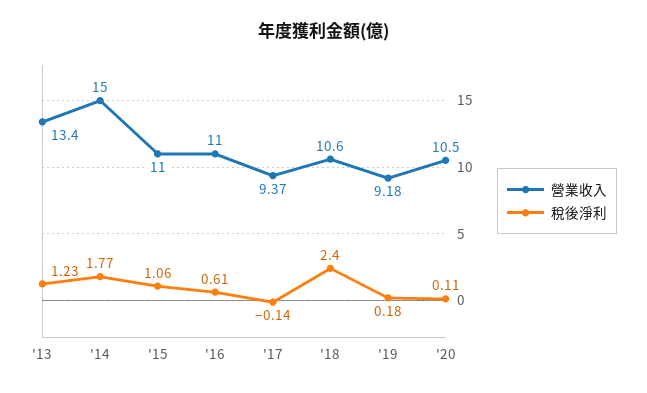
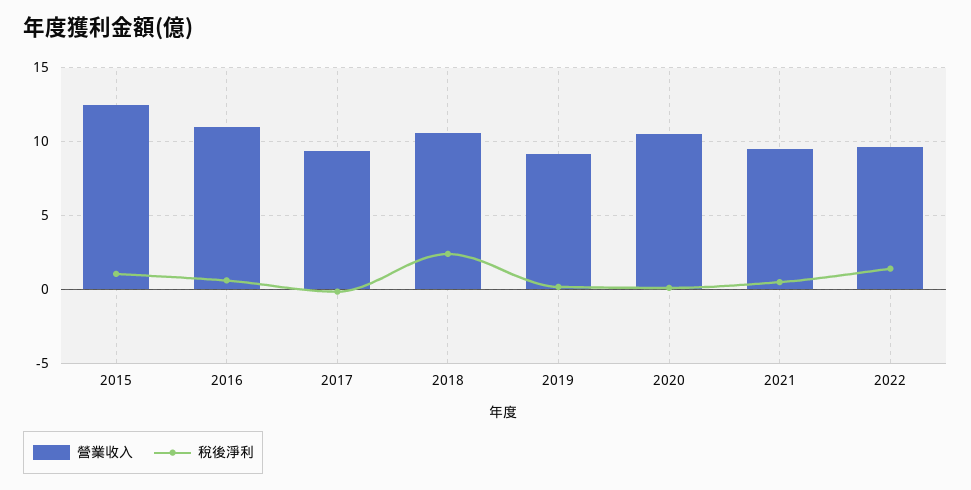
營業收入, '13: 13.4 -> none
稅後淨利, '13: 1.23 -> none
營業收入, '14: 15 -> none
稅後淨利, '14: 1.77 -> none
營業收入, '15: 11 -> 12.5
營業收入, 2021: none -> 9.5
稅後淨利, 2021: none -> 0.5
營業收入, 2022: none -> 9.5
稅後淨利, 2022: none -> 1.5

